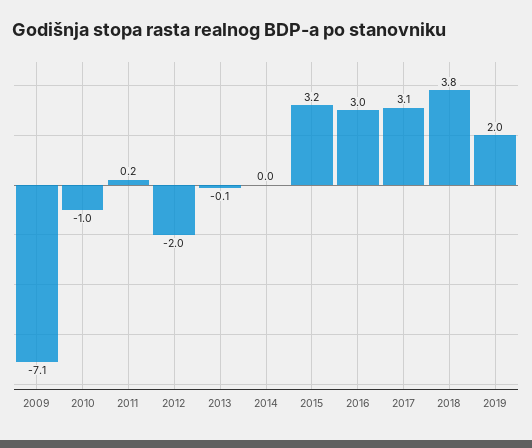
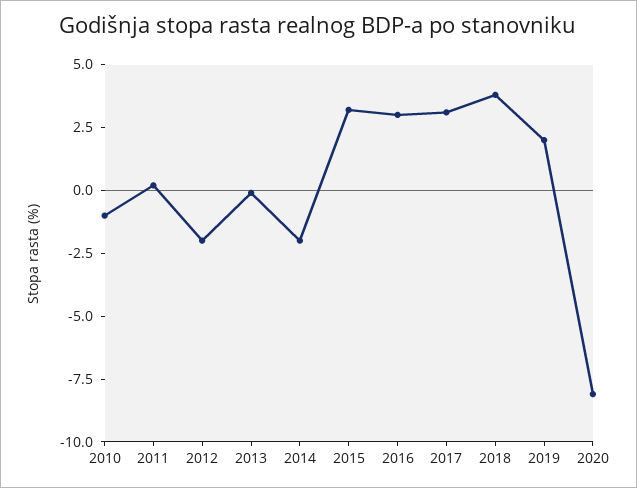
2009: -7.1 -> none
2014: 0 -> -2
2020: none -> -8

